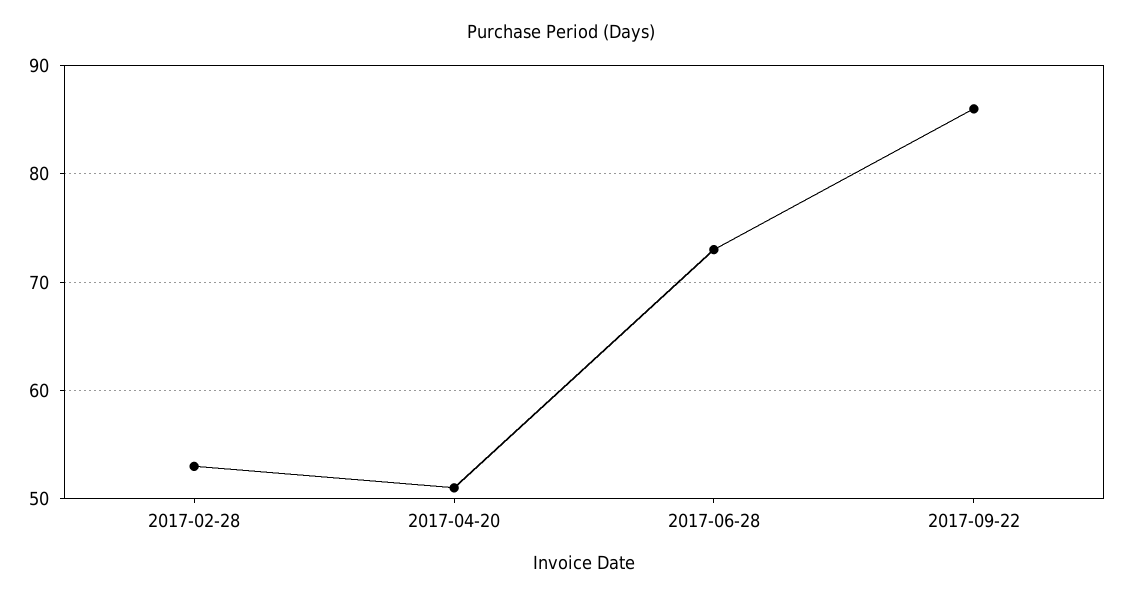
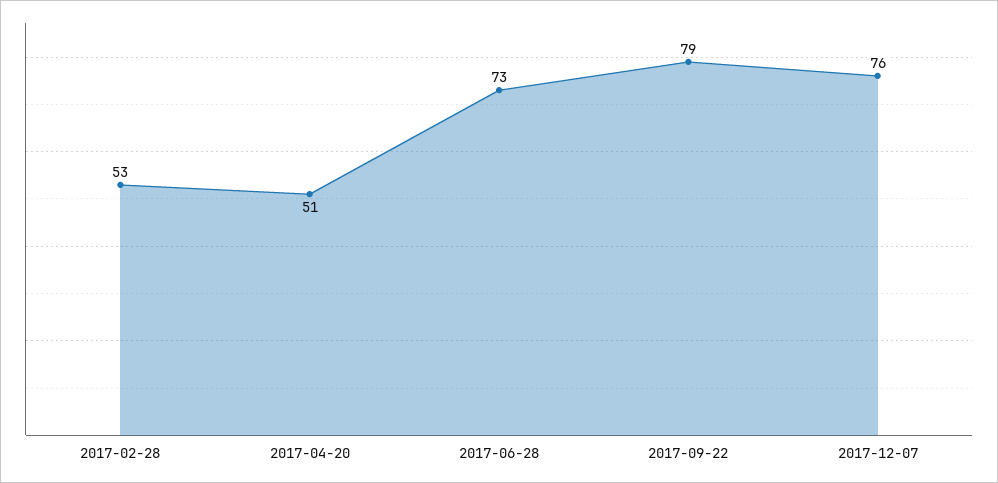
2017-09-22: 86 -> 79
2017-12-07: none -> 76

